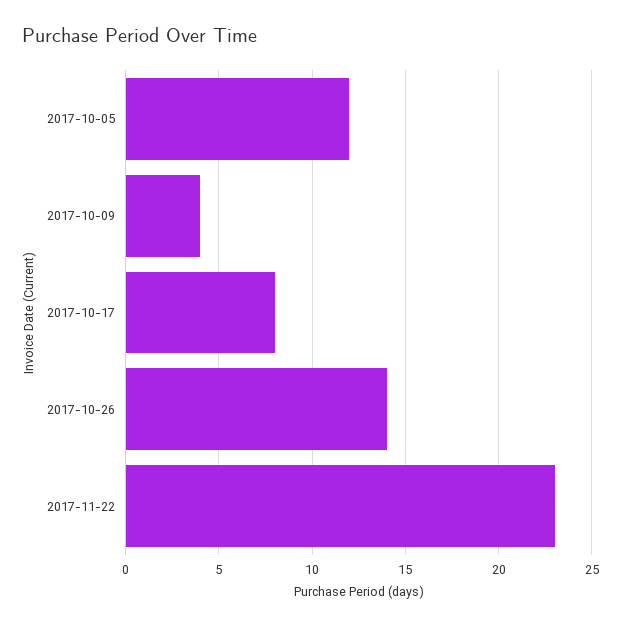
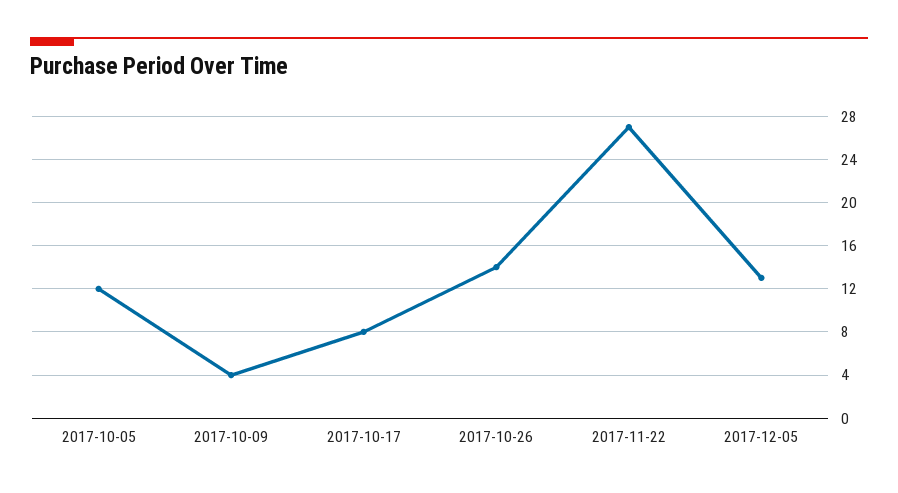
2017-11-22: 23 -> 27
2017-12-05: none -> 13

